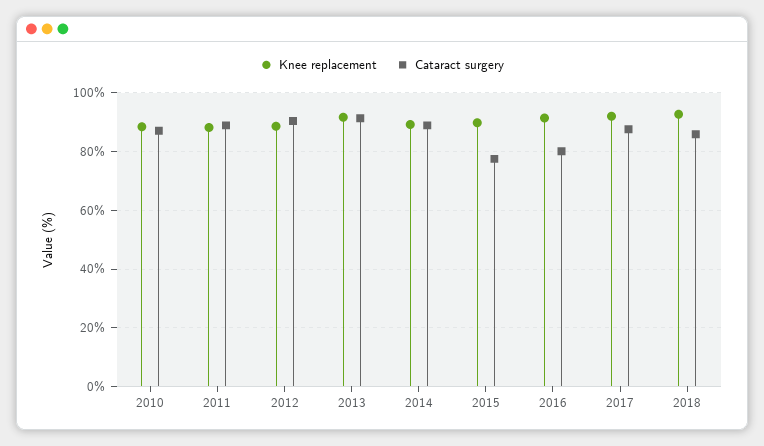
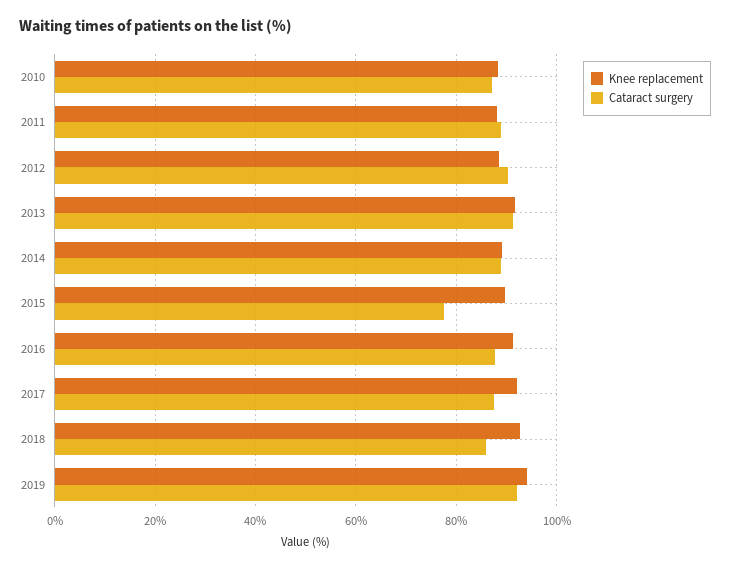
Cataract surgery, 2016: 80 -> 88
Knee replacement, 2019: none -> 94
Cataract surgery, 2019: none -> 92

